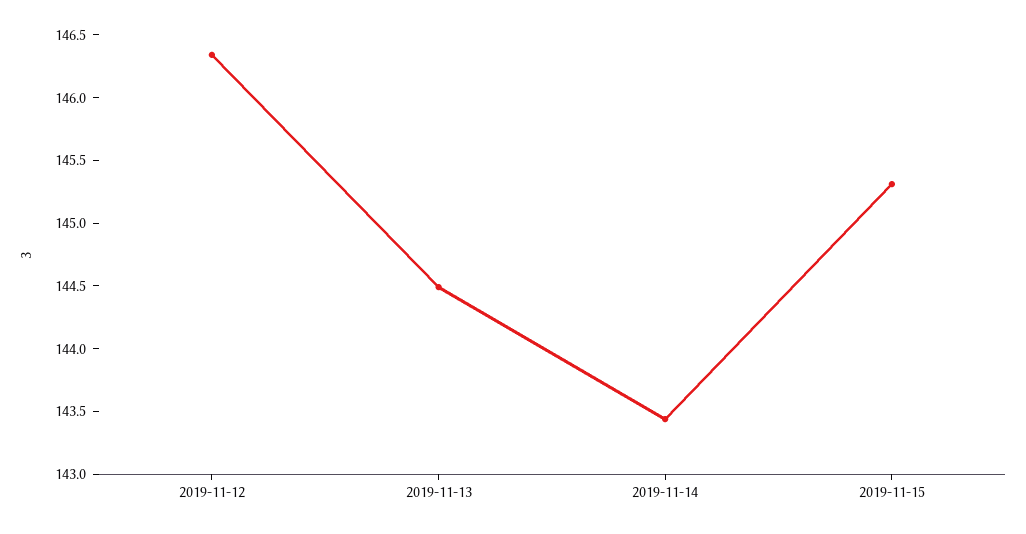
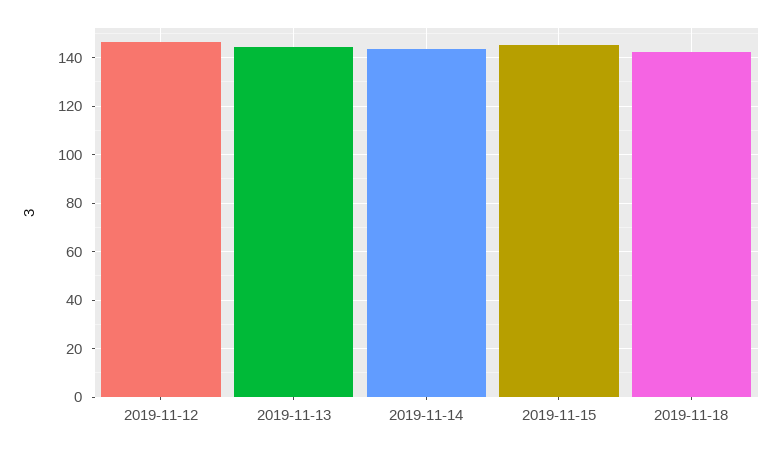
2019-11-18: none -> 142.5

